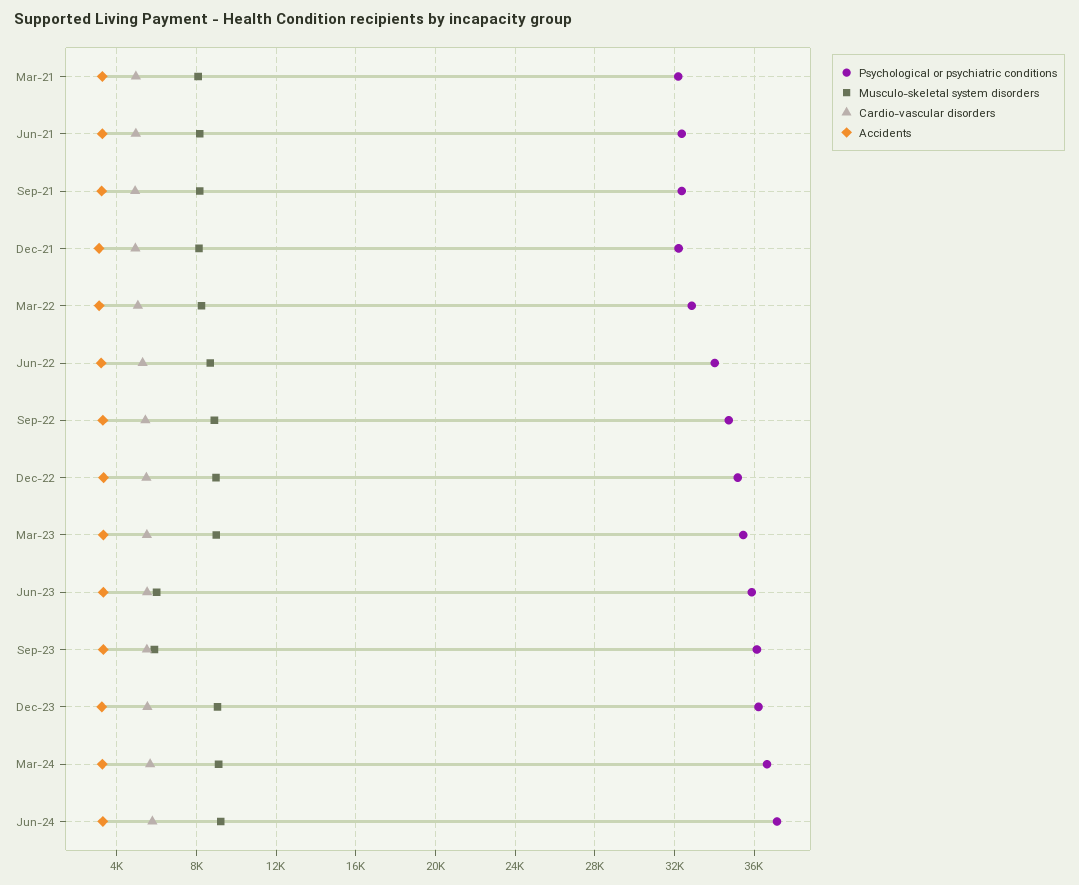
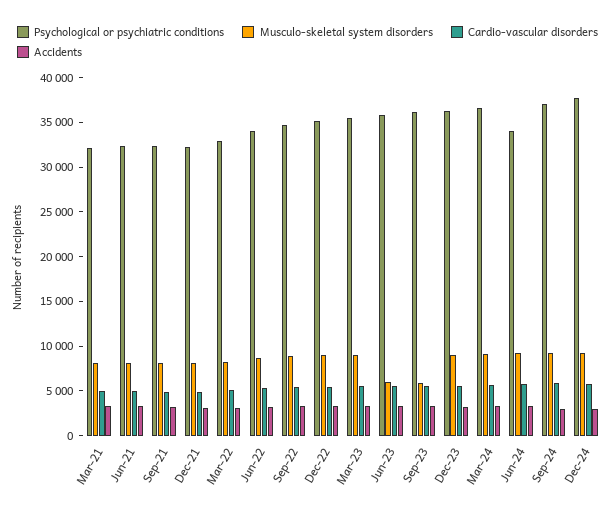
Psychological or psychiatric conditions, Jun-24: 37000 -> 34000
Psychological or psychiatric conditions, Sep-24: none -> 37000
Musculo-skeletal system disorders, Sep-24: none -> 9000
Cardio-vascular disorders, Sep-24: none -> 6000
Accidents, Sep-24: none -> 3000
Psychological or psychiatric conditions, Dec-24: none -> 38000
Musculo-skeletal system disorders, Dec-24: none -> 9000
Cardio-vascular disorders, Dec-24: none -> 6000
Accidents, Dec-24: none -> 3000

